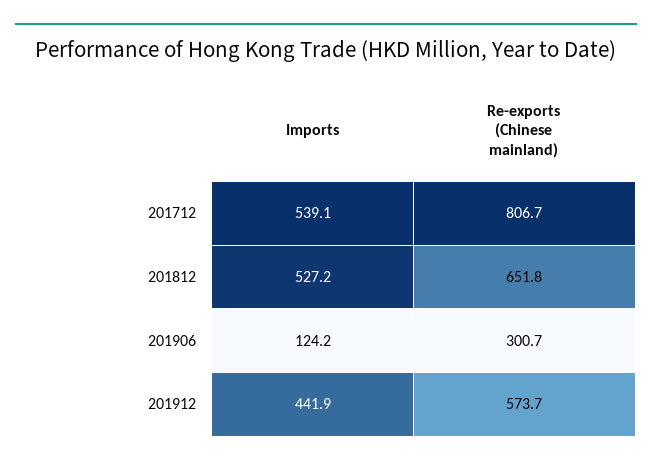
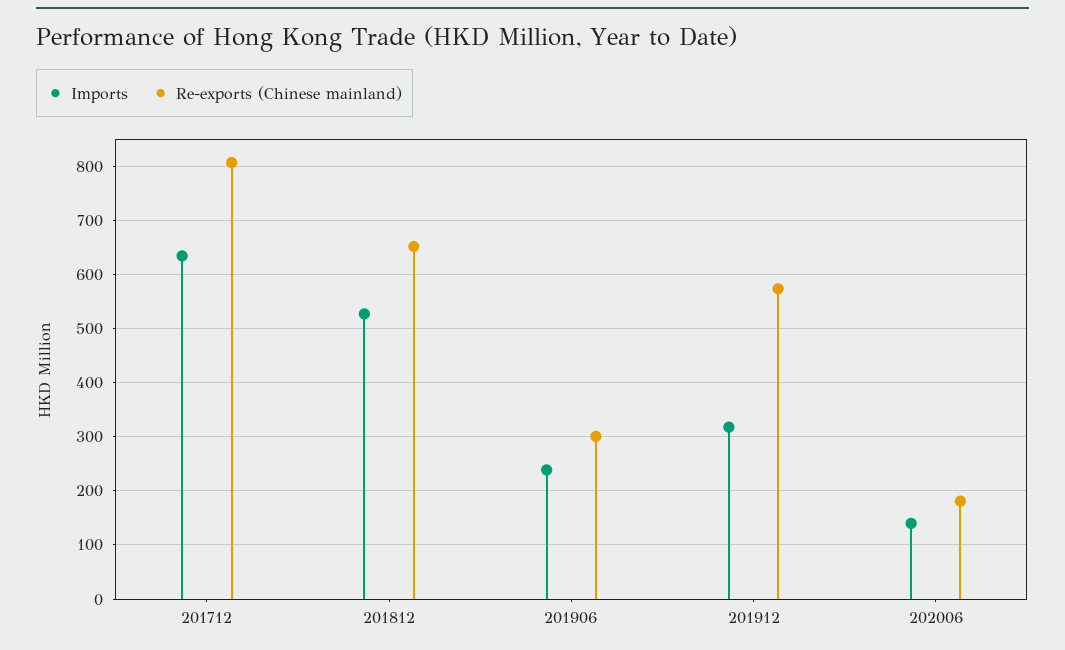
Imports, 201712: 539.1 -> 640
Imports, 201906: 124.2 -> 240
Imports, 201912: 441.9 -> 320
Imports, 202006: none -> 140
Re-exports (Chinese mainland), 202006: none -> 180

